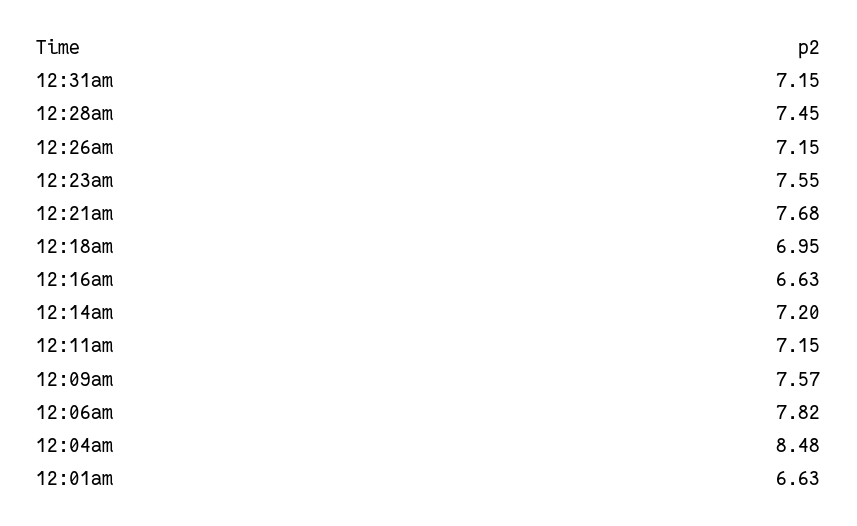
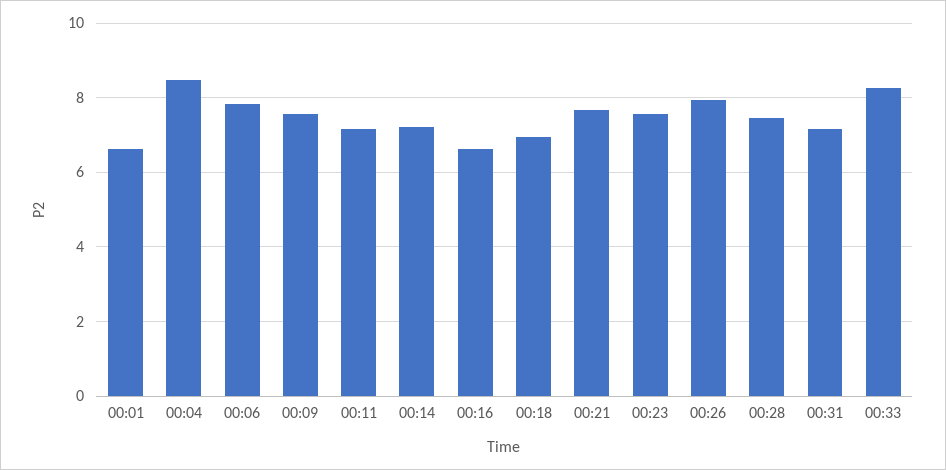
12:26am: 7.15 -> 8
00:33: none -> 8.2

